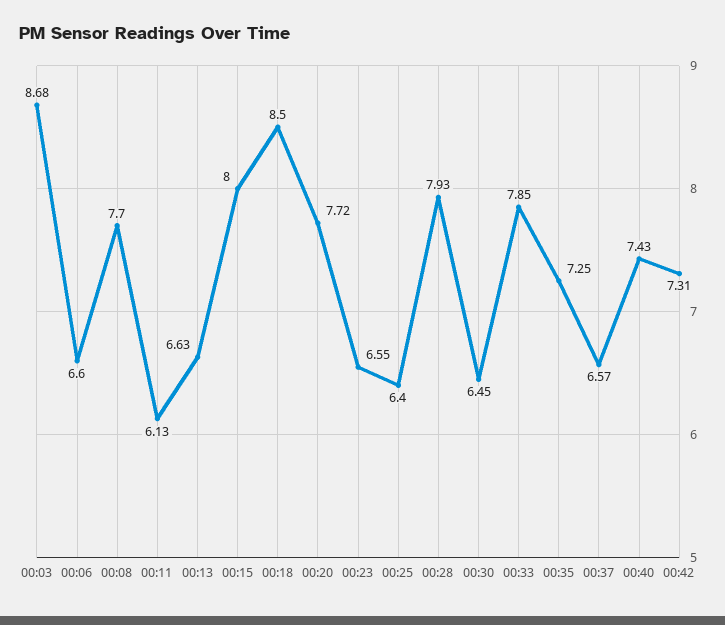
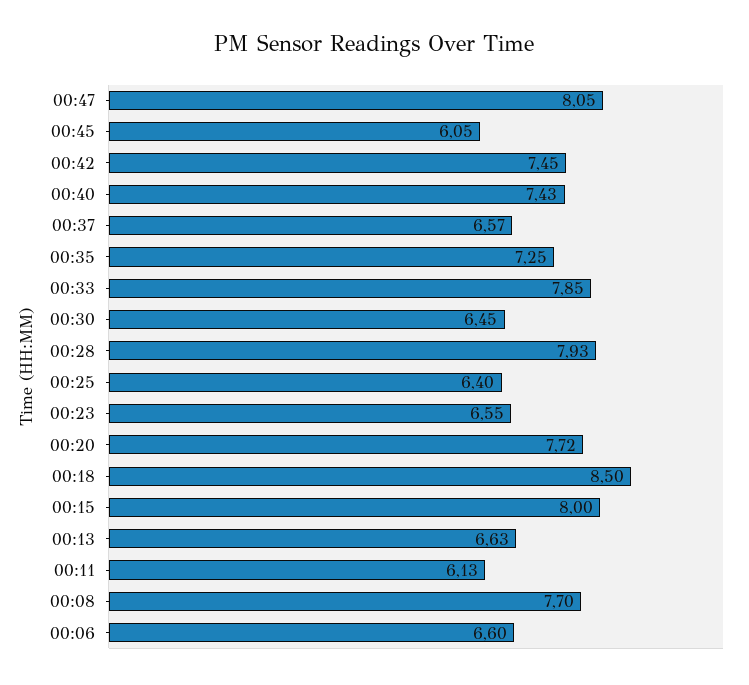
00:03: 8.68 -> none
00:42: 7.31 -> 7.45
00:47: none -> 8.05
00:45: none -> 6.05

